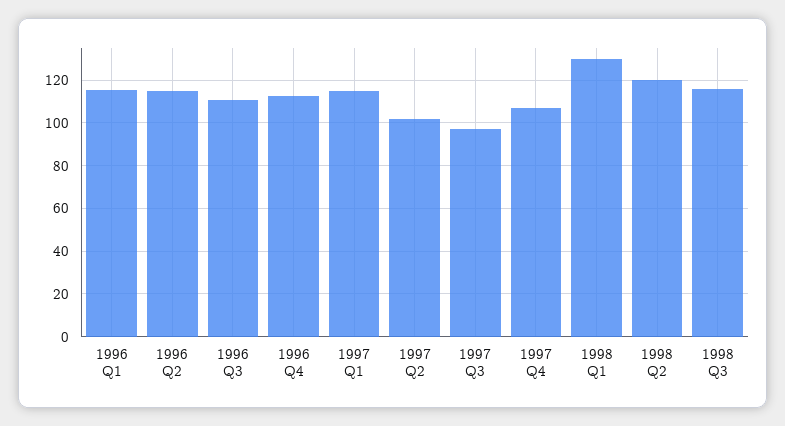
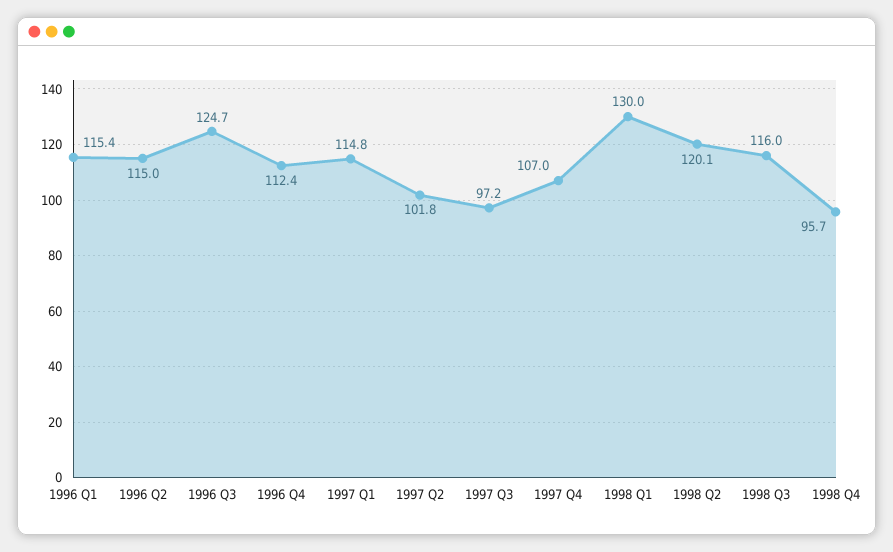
1996 Q3: 110 -> 124.7
1998 Q4: none -> 95.7

